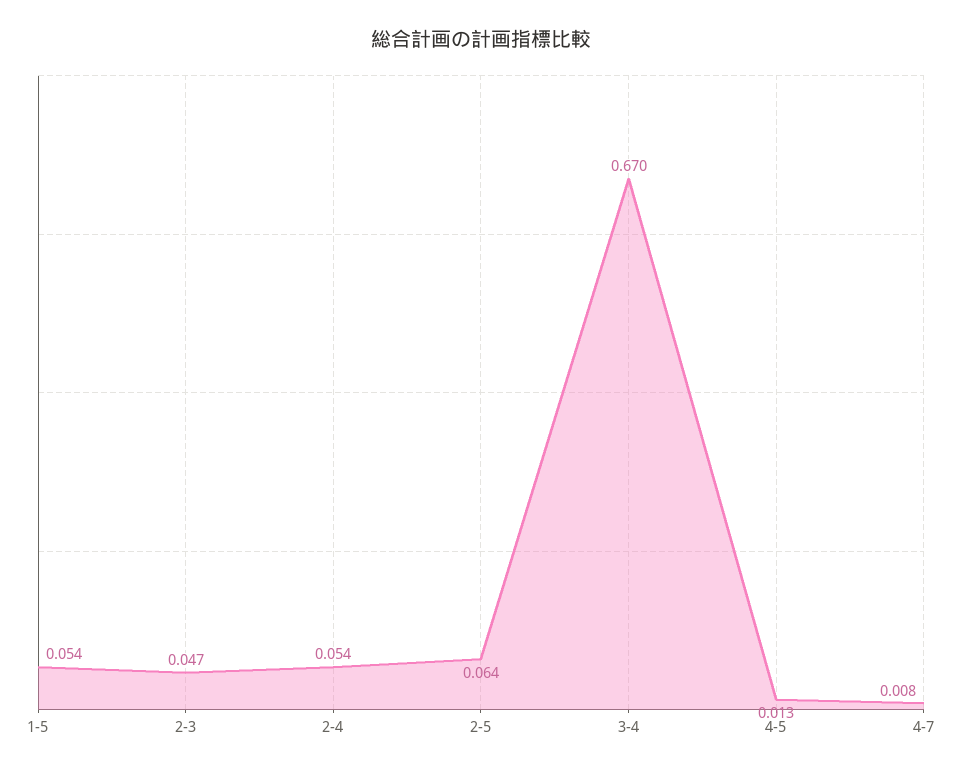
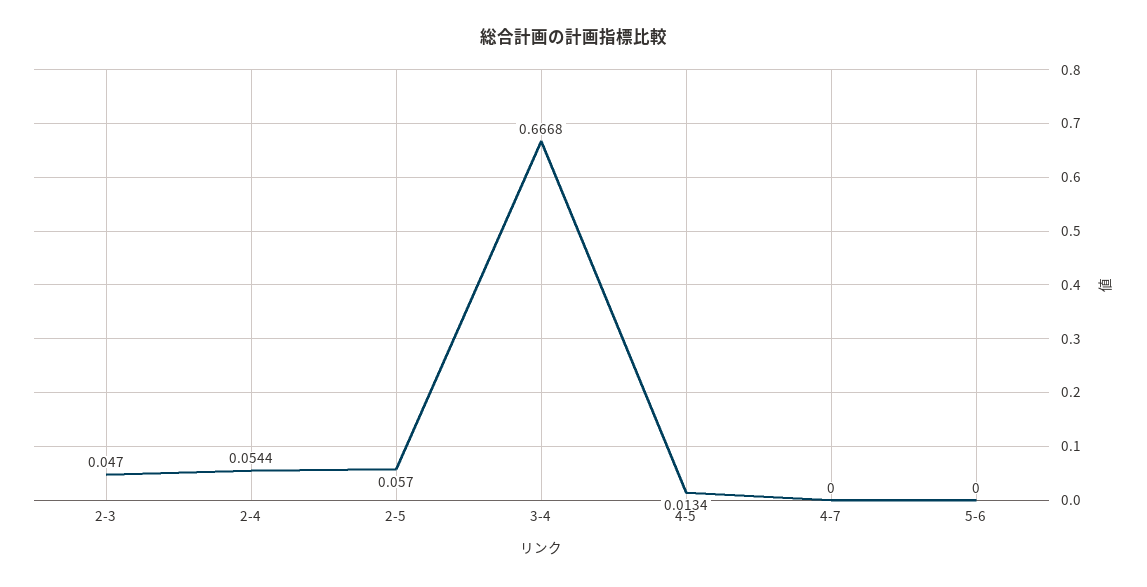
1-5: 0.054 -> none
2-5: 0.064 -> 0.057
3-4: 0.67 -> 0.6668
4-7: 0.008 -> 0
5-6: none -> 0

